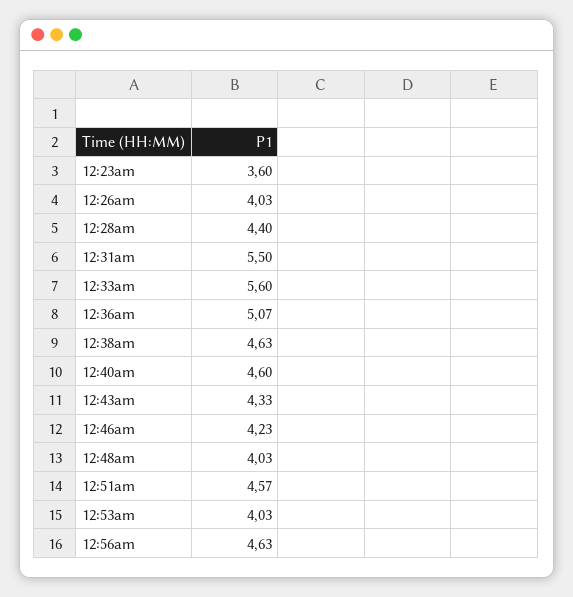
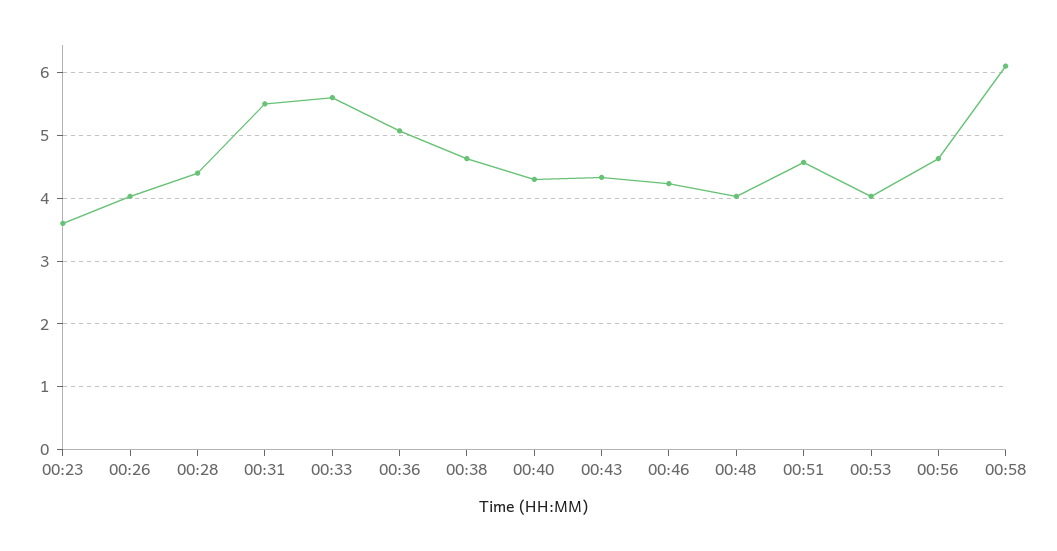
12:40am: 4.6 -> 4.3
00:58: none -> 6.1

